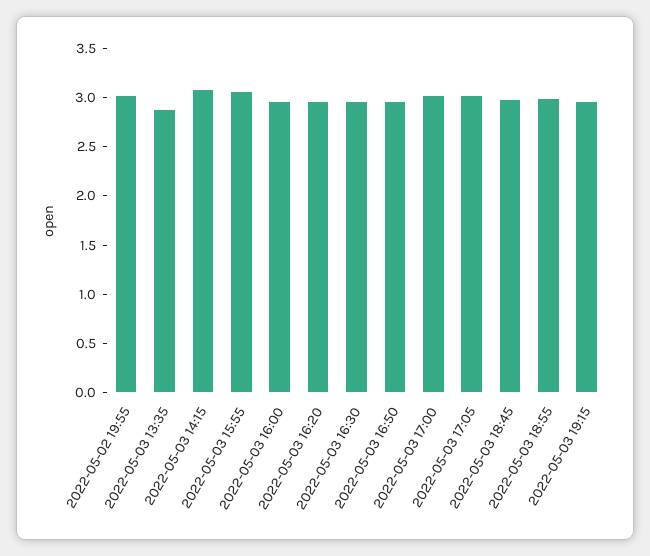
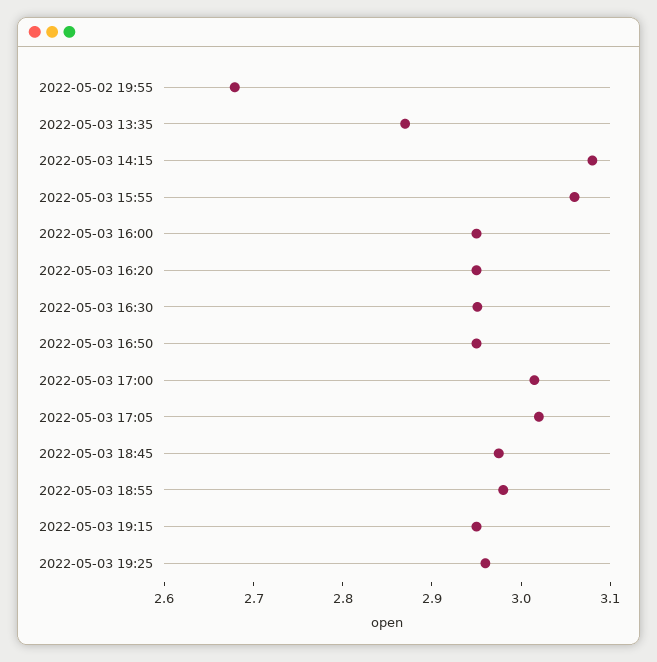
2022-05-02 19:55: 3 -> 2.68
2022-05-03 19:25: none -> 2.96

